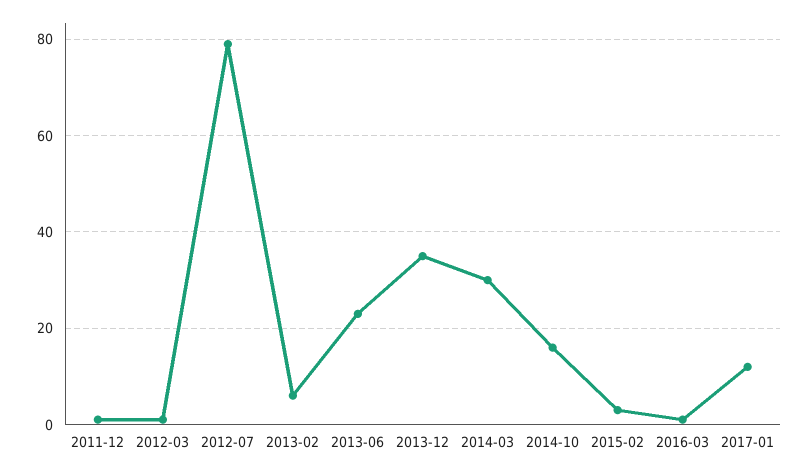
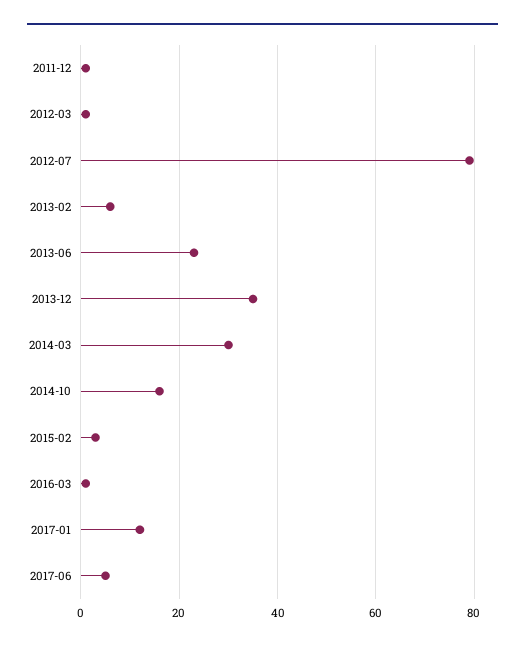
2017-06: none -> 5

